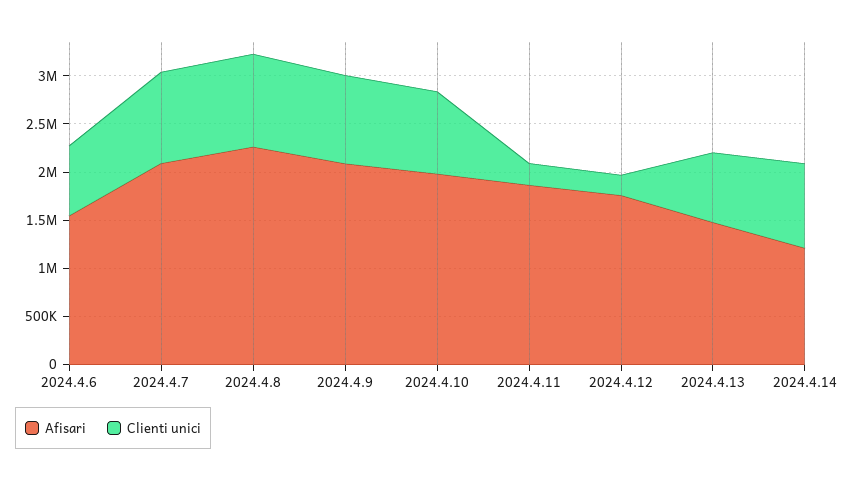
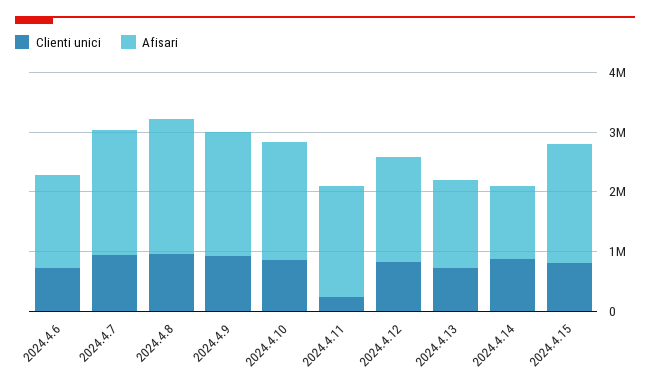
Clienti unici, 2024.4.12: 200000 -> 800000
Clienti unici, 2024.4.15: none -> 800000
Afisari, 2024.4.15: none -> 2000000

